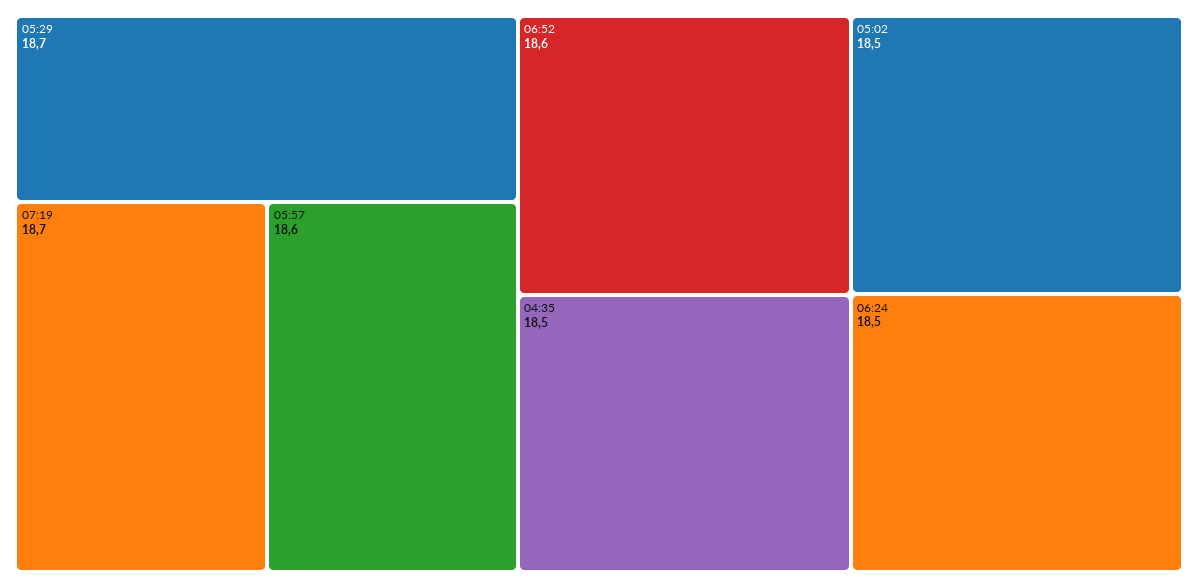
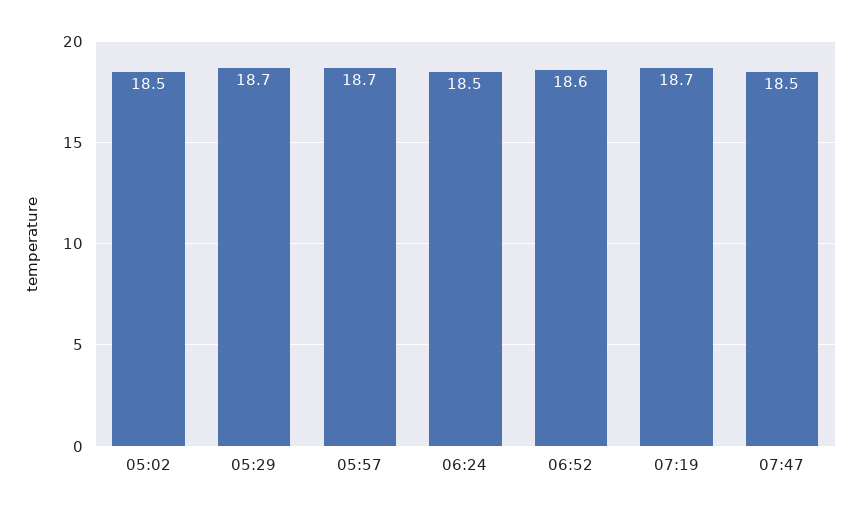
05:57: 18.6 -> 18.7
04:35: 18.5 -> none
07:47: none -> 18.5

